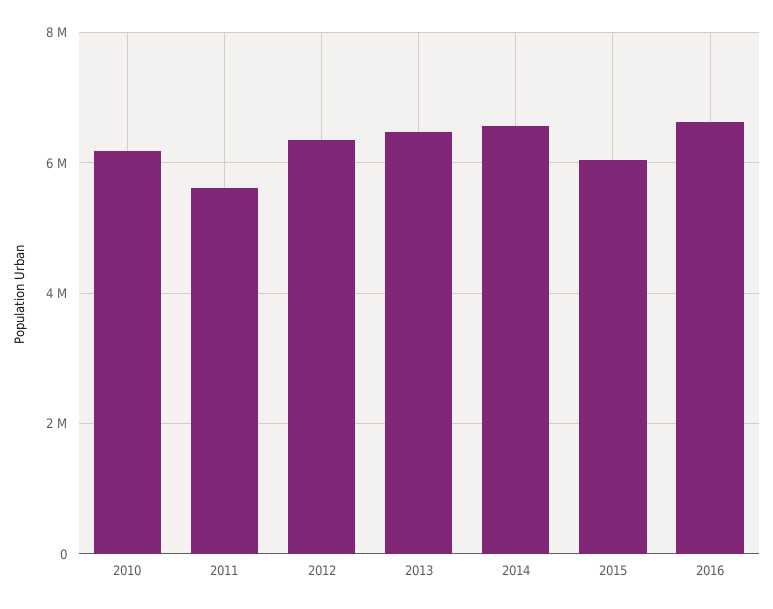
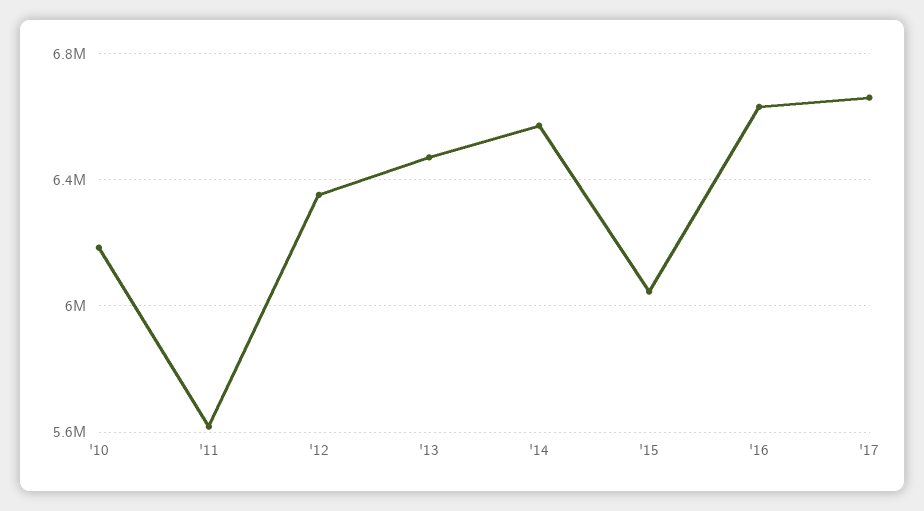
'17: none -> 6650000

